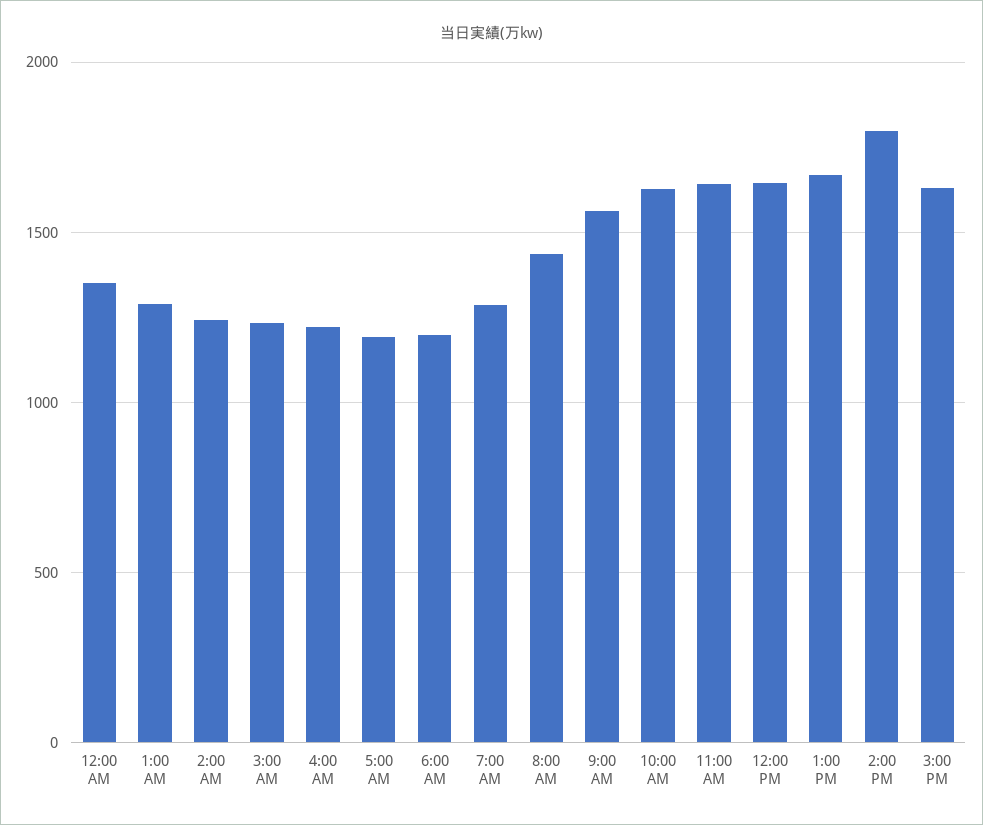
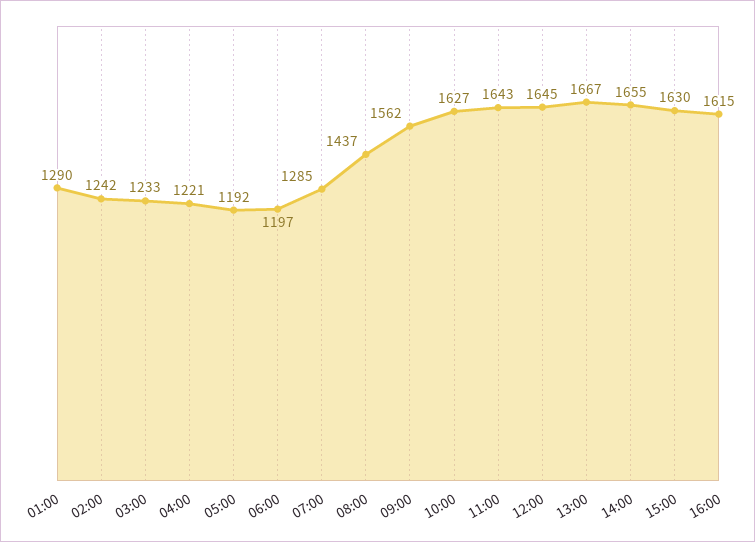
12:00 AM: 1350 -> none
2:00 PM: 1800 -> 1655
16:00: none -> 1615

